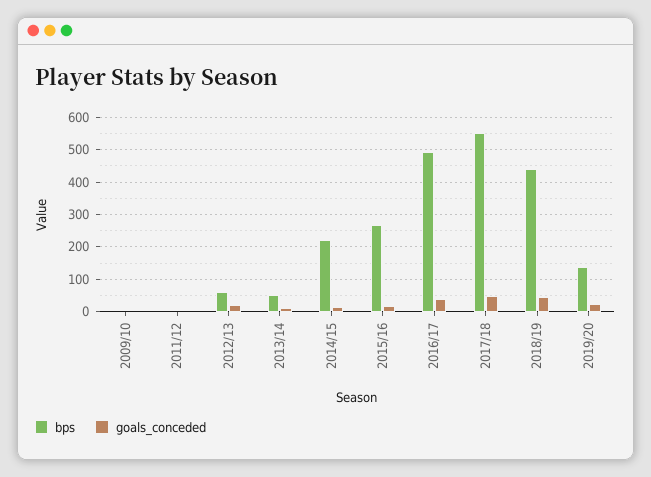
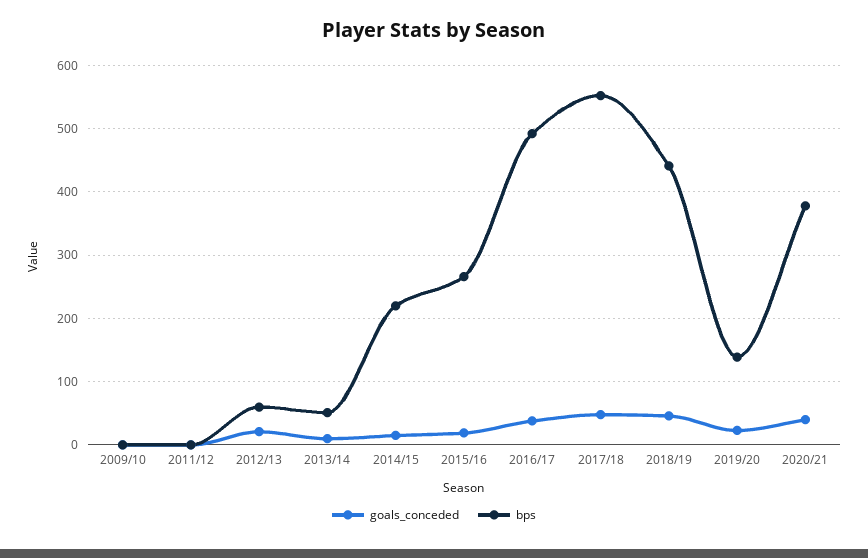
goals_conceded, 2020/21: none -> 40
bps, 2020/21: none -> 380

